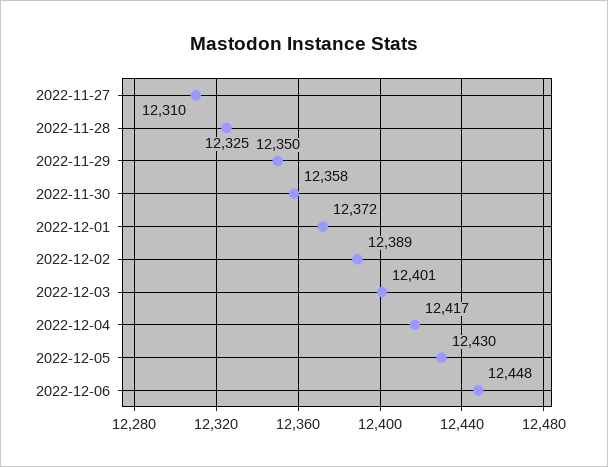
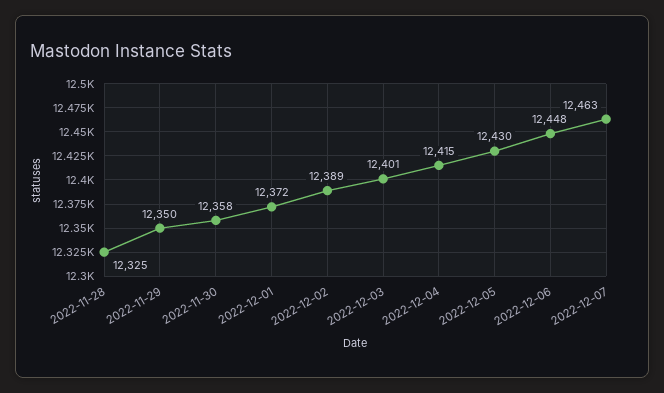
2022-11-27: 12310 -> none
2022-12-04: 12417 -> 12415
2022-12-07: none -> 12463

